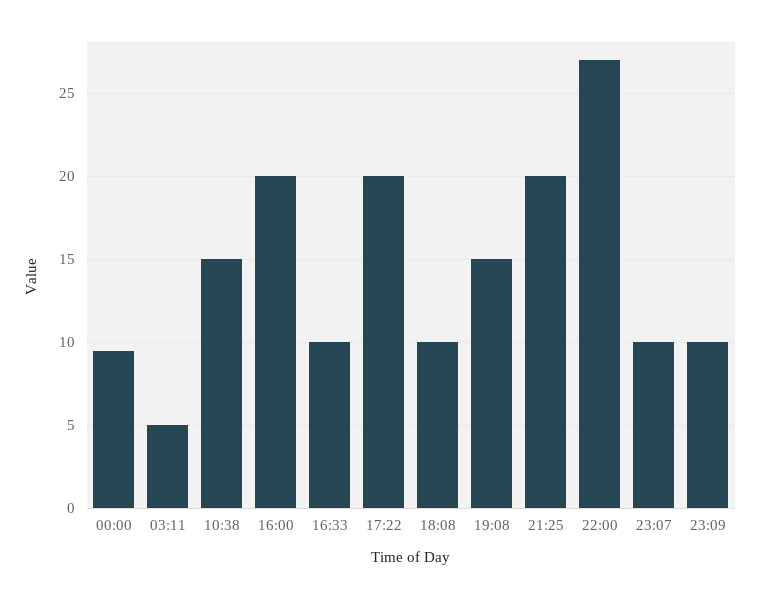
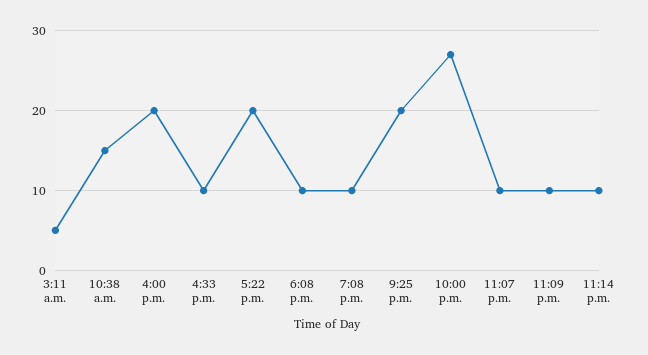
00:00: 9.5 -> none
19:08: 15 -> 10
11:14 p.m.: none -> 10

